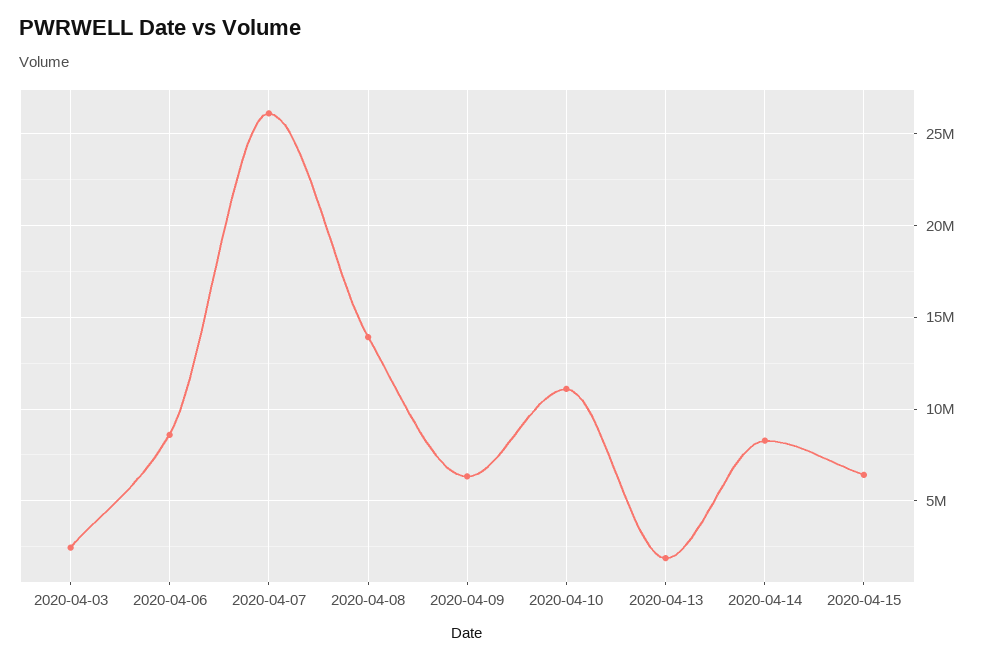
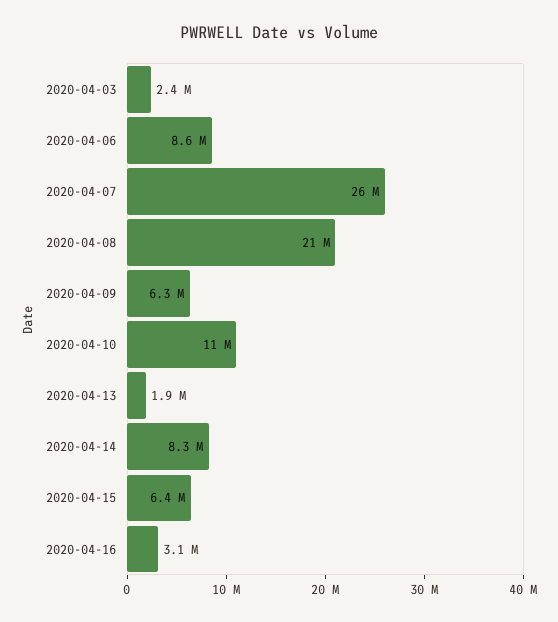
2020-04-08: 14000000 -> 21000000
2020-04-16: none -> 3100000

